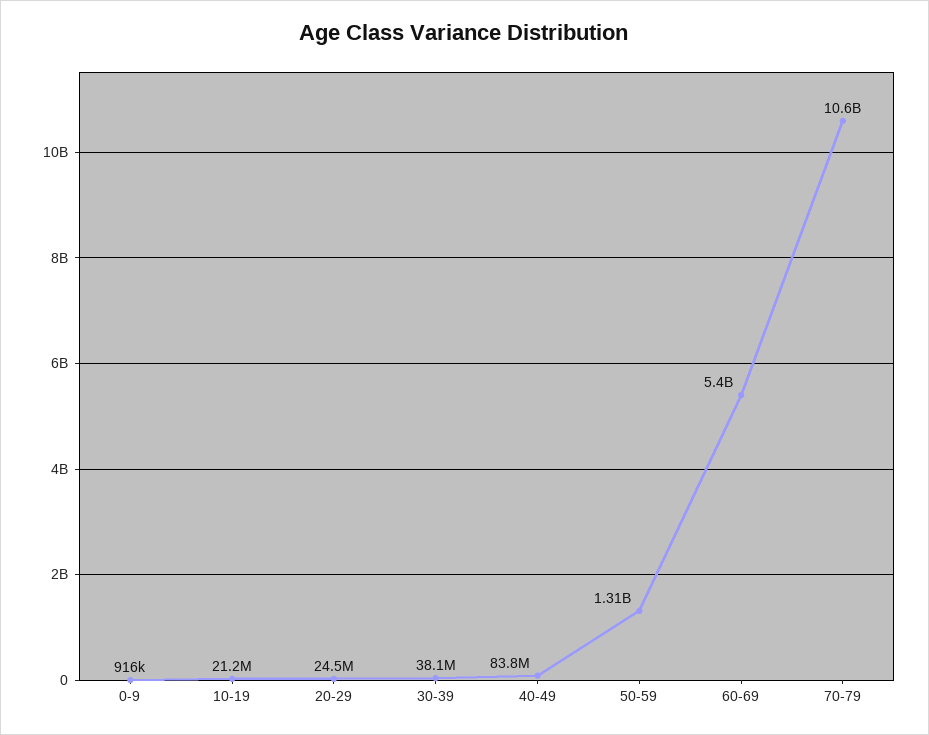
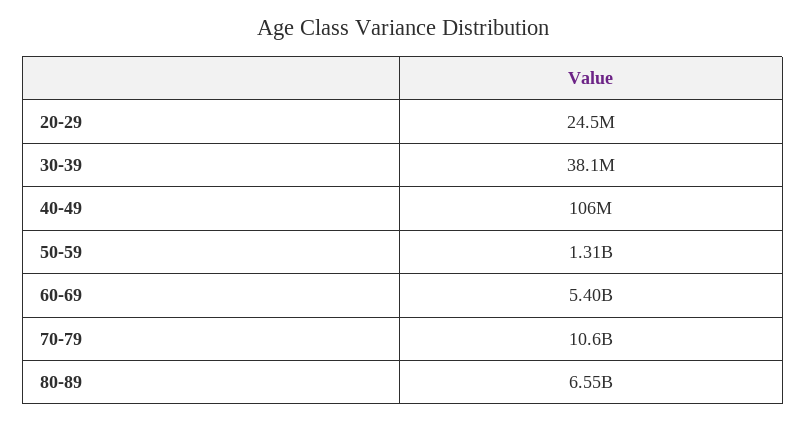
0-9: 916000 -> none
10-19: 21200000 -> none
40-49: 83800000 -> 106000000
80-89: none -> 6550000000

